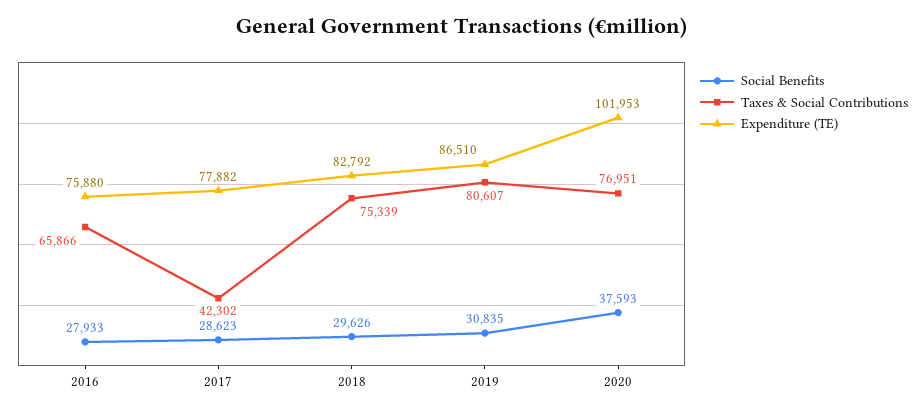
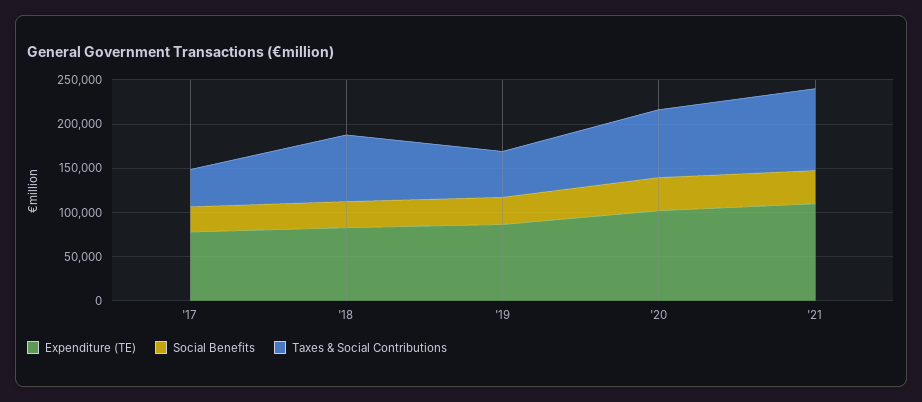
Social Benefits, 2016: 27933 -> none
Taxes & Social Contributions, 2016: 65866 -> none
Expenditure (TE), 2016: 75880 -> none
Taxes & Social Contributions, 2019: 80607 -> 50000
Expenditure (TE), '21: none -> 110000
Social Benefits, '21: none -> 40000
Taxes & Social Contributions, '21: none -> 90000

